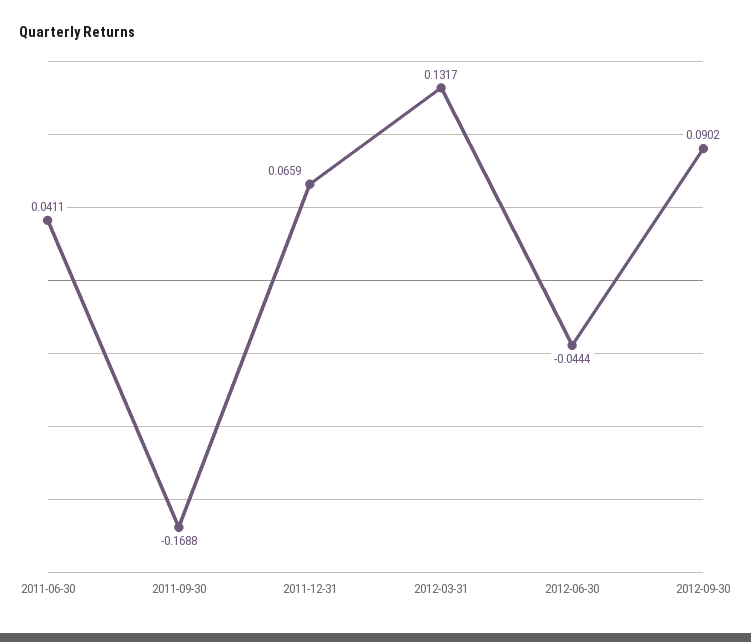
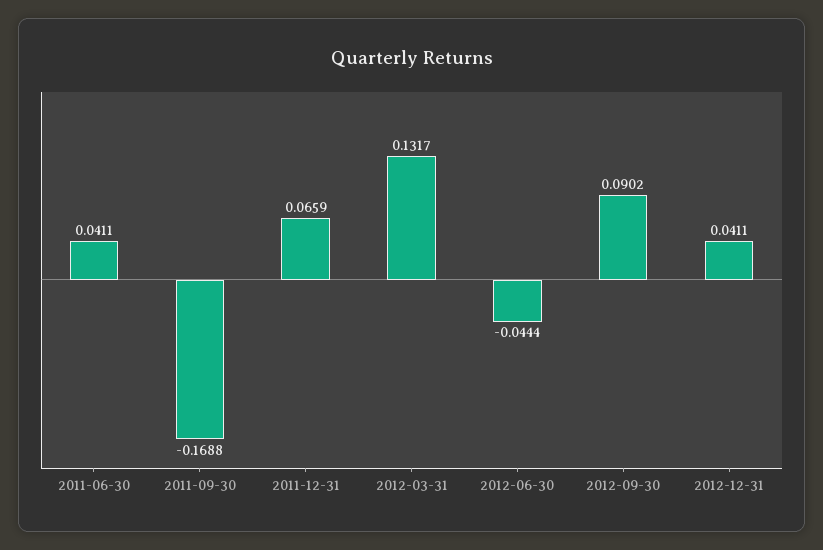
2012-12-31: none -> 0.0411

